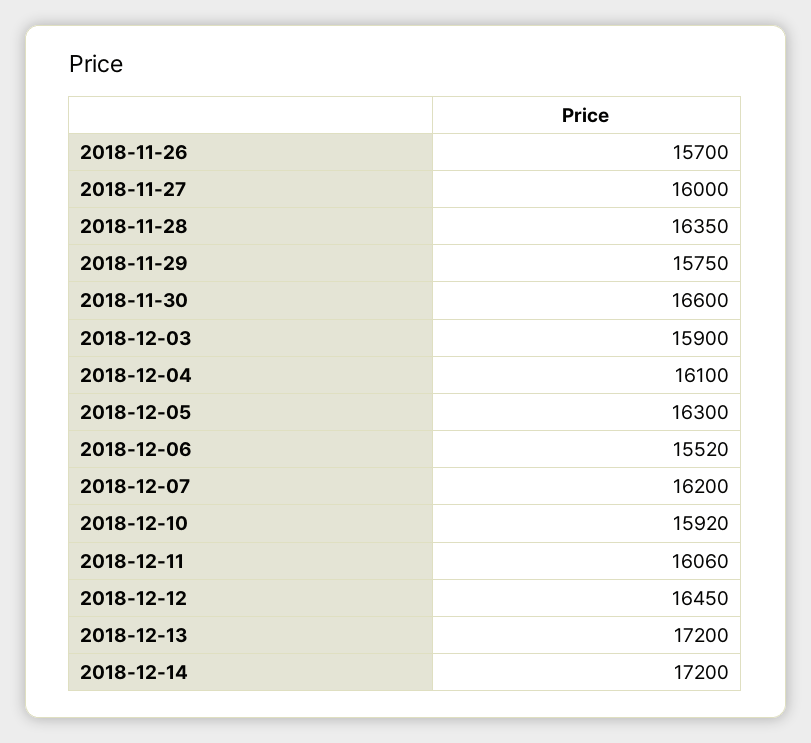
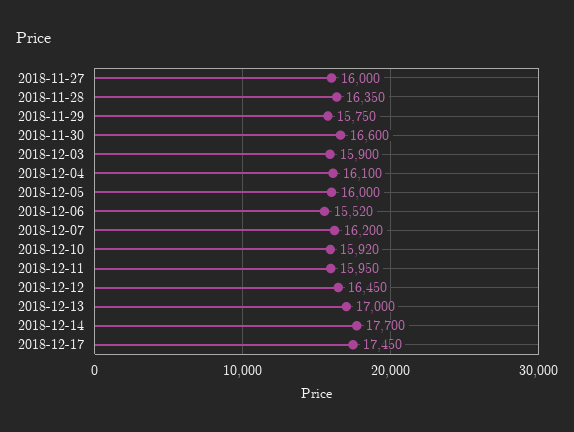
2018-11-26: 15700 -> none
2018-12-05: 16300 -> 16000
2018-12-11: 16060 -> 15950
2018-12-13: 17200 -> 17000
2018-12-14: 17200 -> 17700
2018-12-17: none -> 17450

